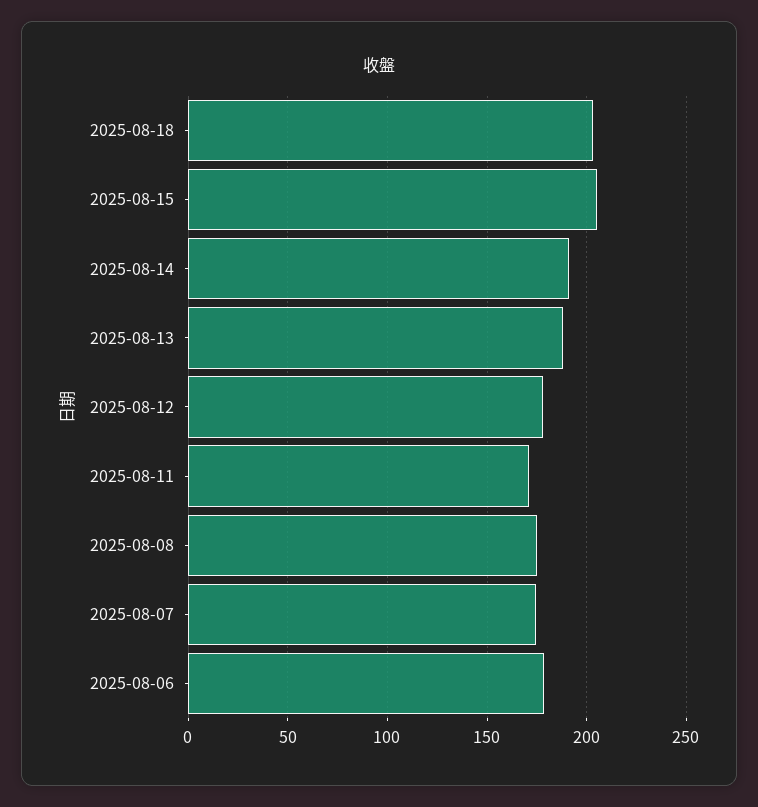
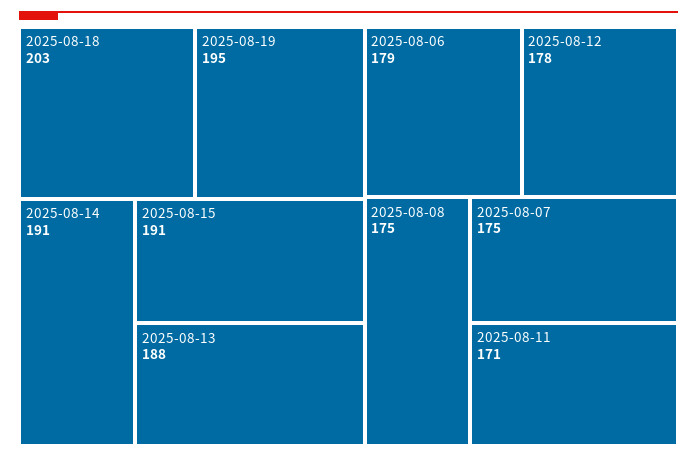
2025-08-15: 205 -> 191
2025-08-19: none -> 195

